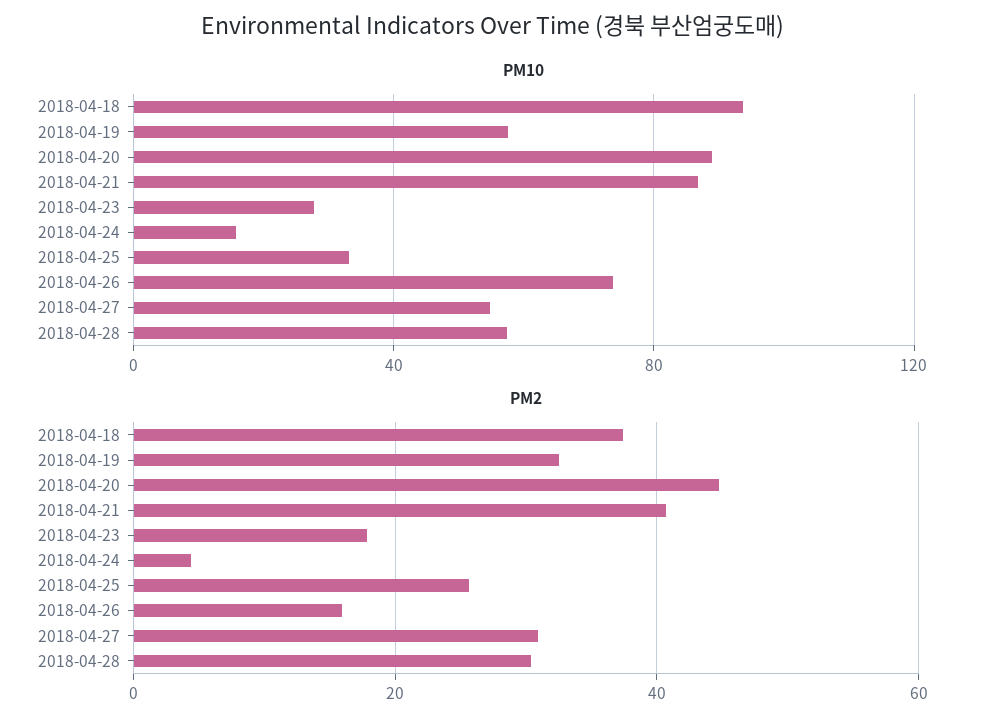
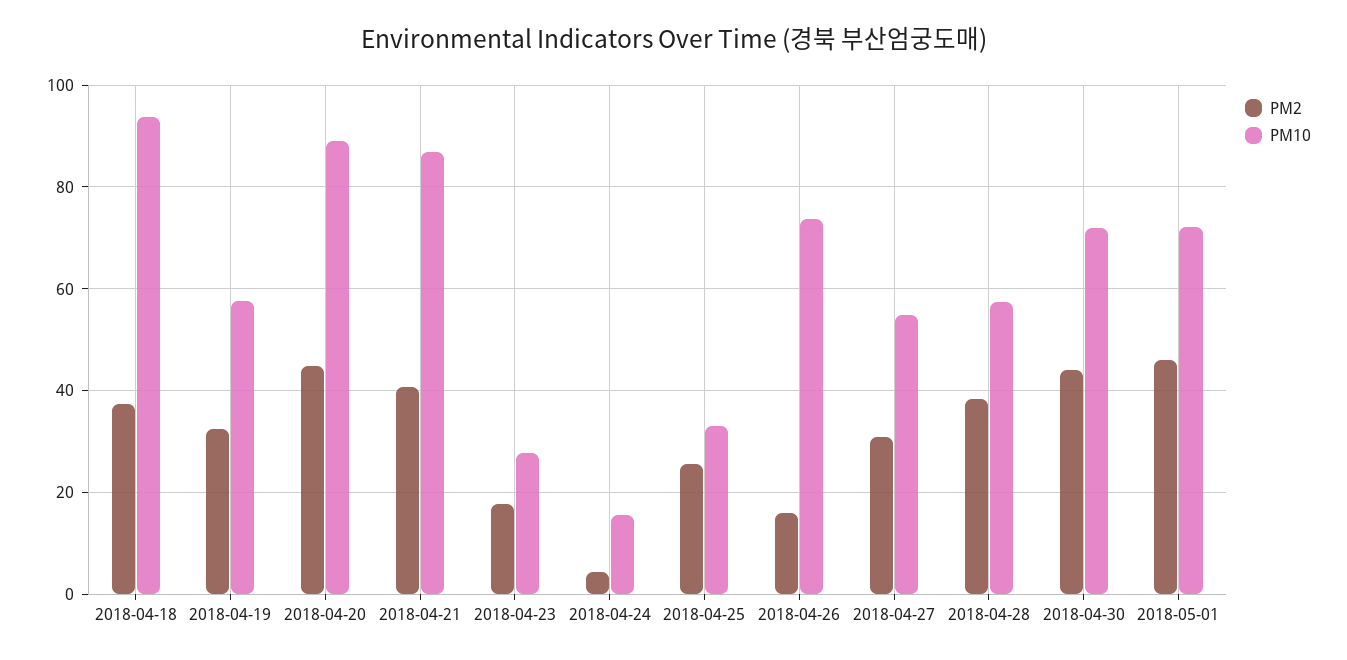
PM2, 2018-04-28: 30 -> 38
PM2, 2018-04-30: none -> 44
PM10, 2018-04-30: none -> 72
PM2, 2018-05-01: none -> 46
PM10, 2018-05-01: none -> 72

